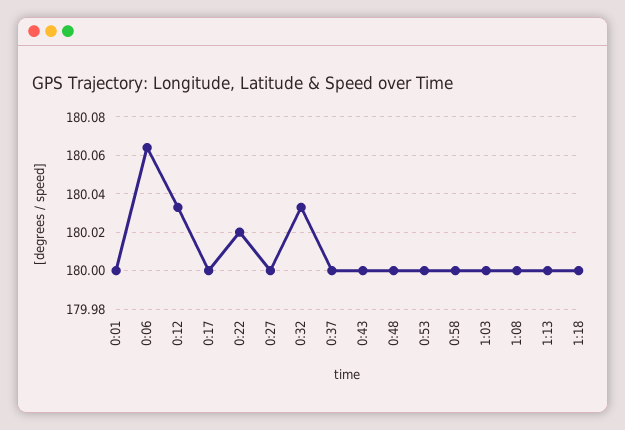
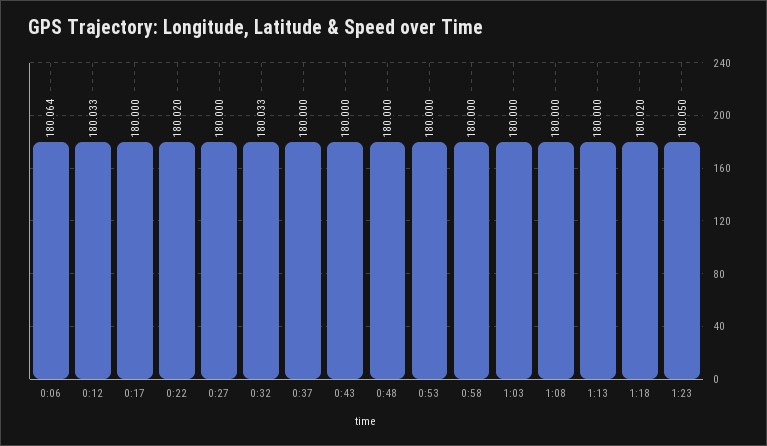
0:01: 180 -> none
1:18: 180 -> 180.02
1:23: none -> 180.05

